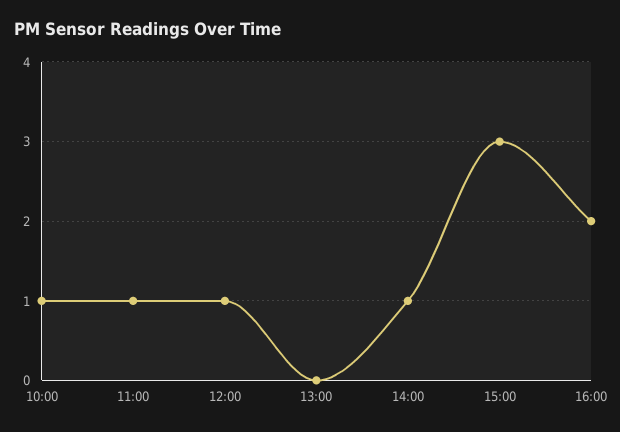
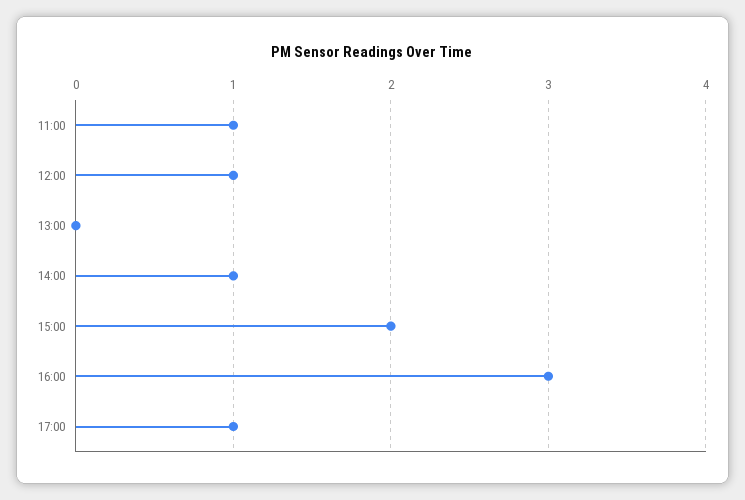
10:00: 1 -> none
15:00: 3 -> 2
16:00: 2 -> 3
17:00: none -> 1

